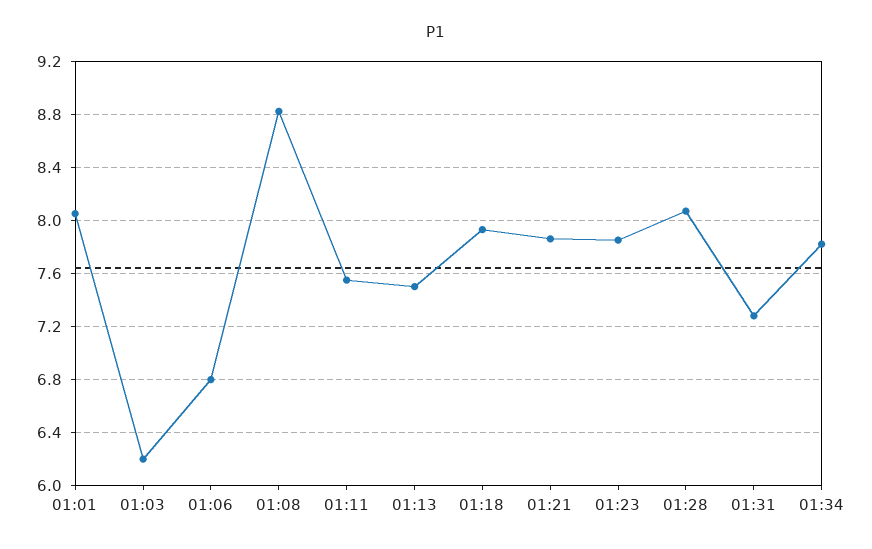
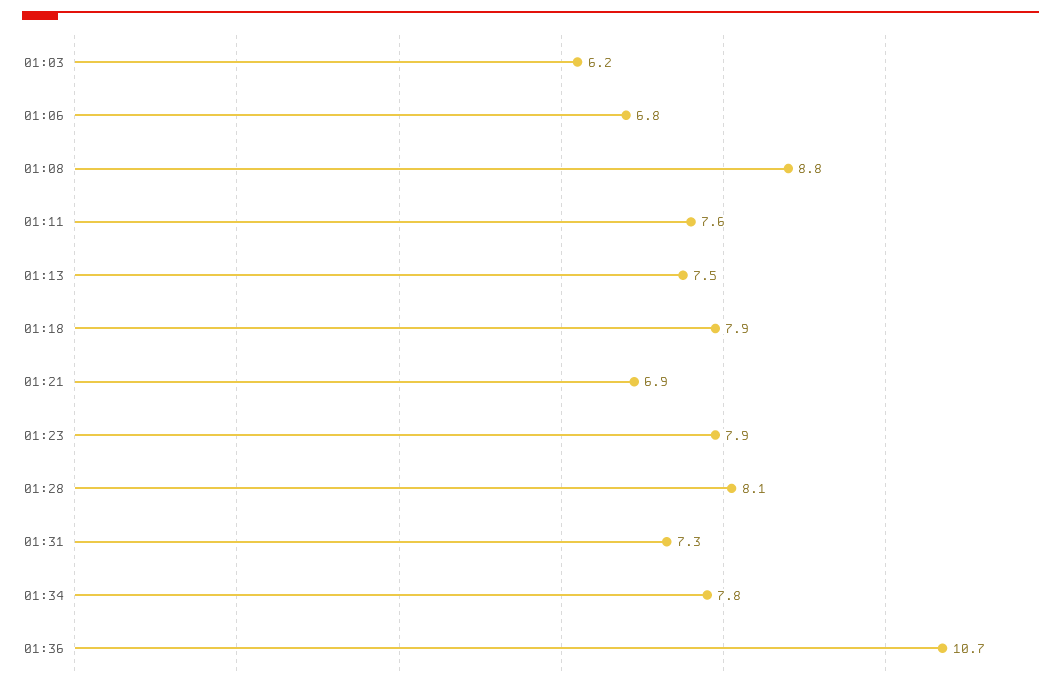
01:01: 8.05 -> none
01:21: 7.85 -> 6.9
01:36: none -> 10.7

